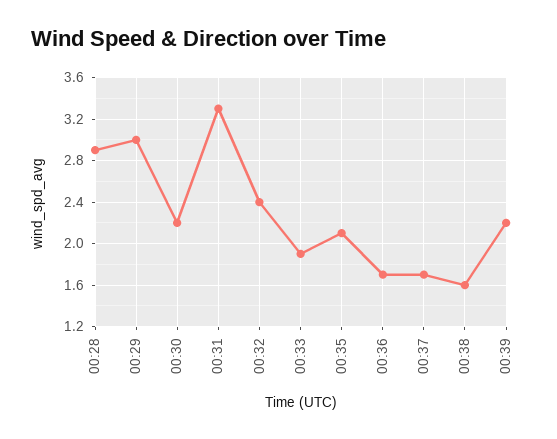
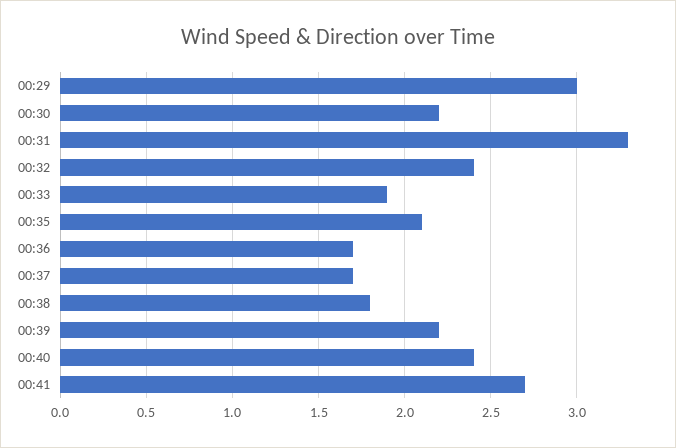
00:28: 2.9 -> none
00:38: 1.6 -> 1.8
00:40: none -> 2.4
00:41: none -> 2.7

